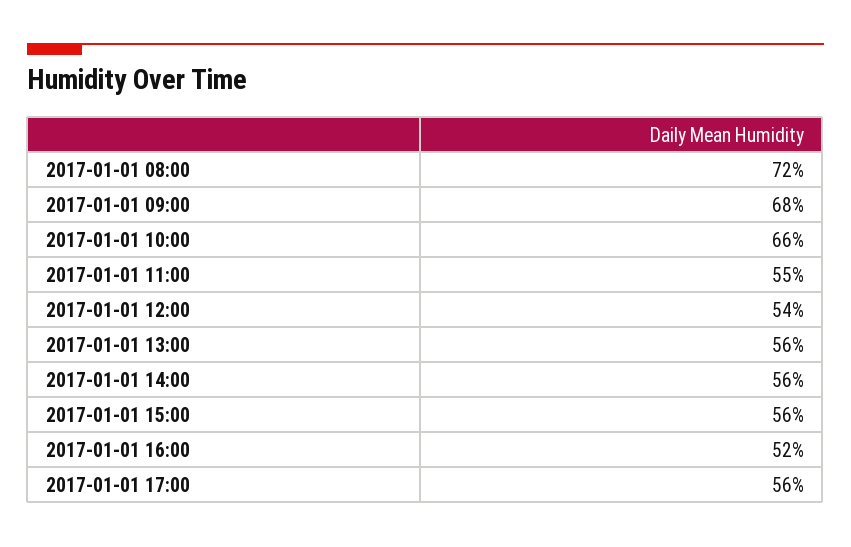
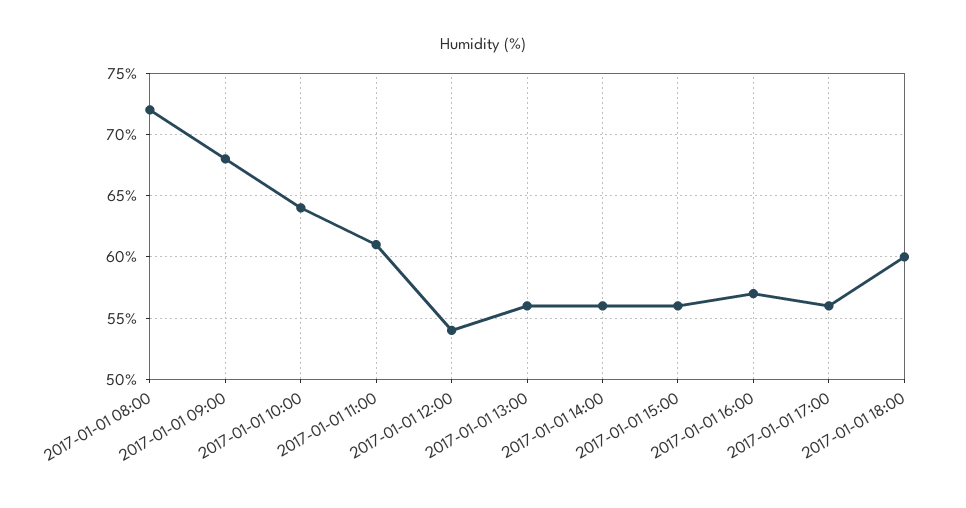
2017-01-01 10:00: 66 -> 64
2017-01-01 11:00: 55 -> 61
2017-01-01 16:00: 52 -> 57
2017-01-01 18:00: none -> 60

